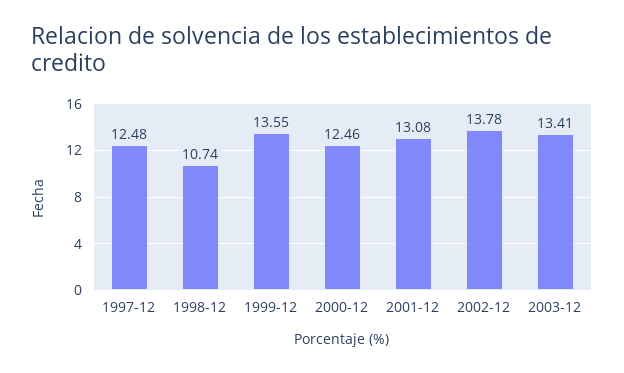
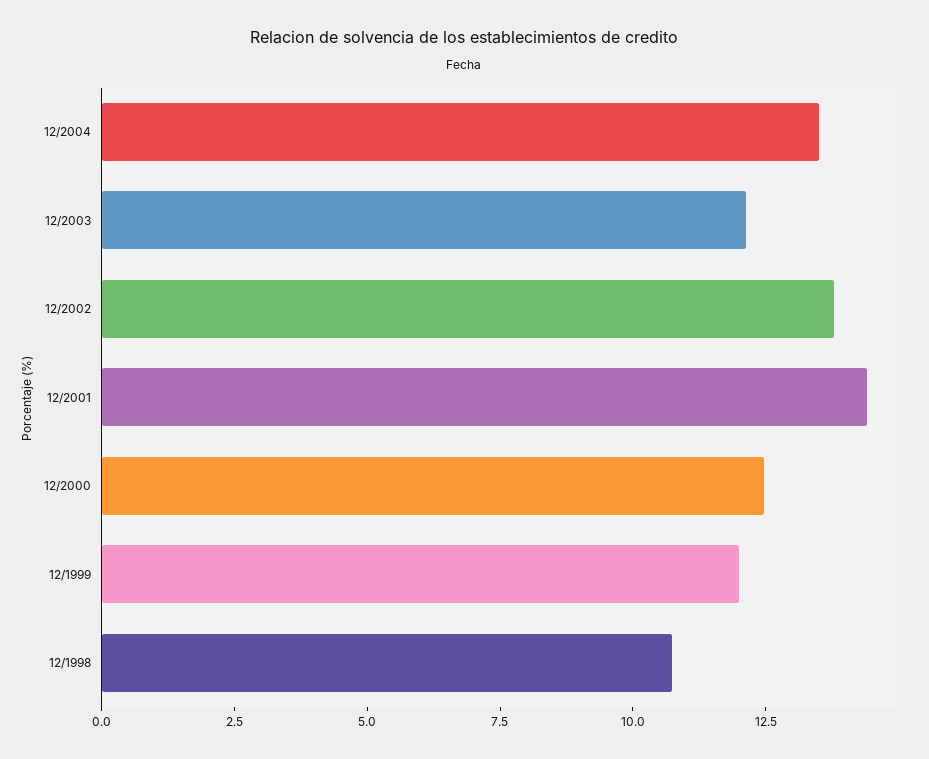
1997-12: 12.48 -> none
1999-12: 13.55 -> 12
2001-12: 13.08 -> 14.5
2003-12: 13.41 -> 12
12/2004: none -> 13.5

